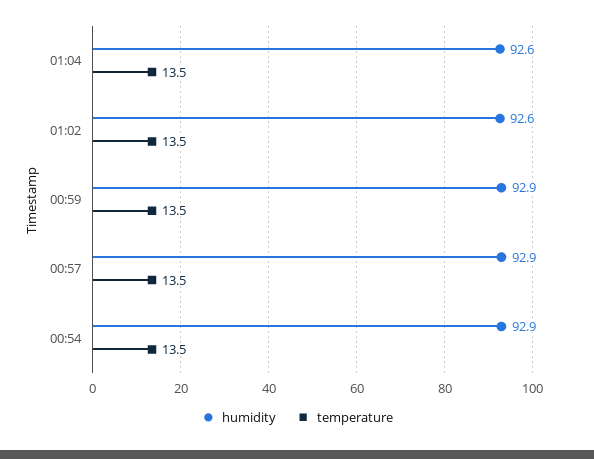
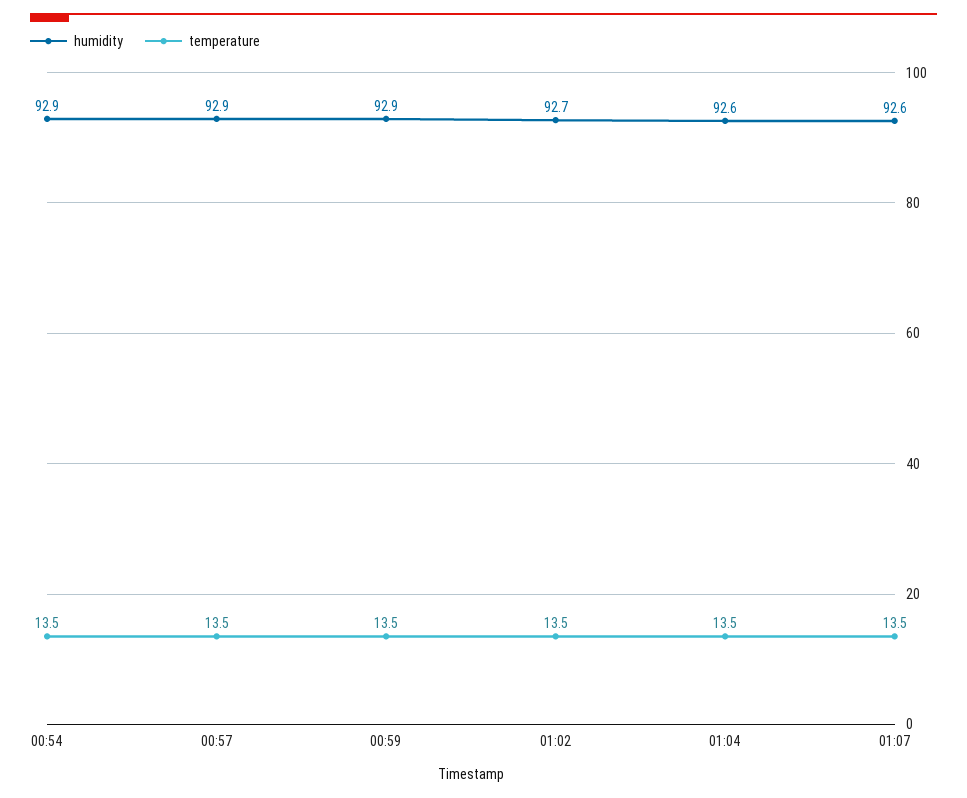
humidity, 01:02: 92.6 -> 92.7
humidity, 01:07: none -> 92.6
temperature, 01:07: none -> 13.5

